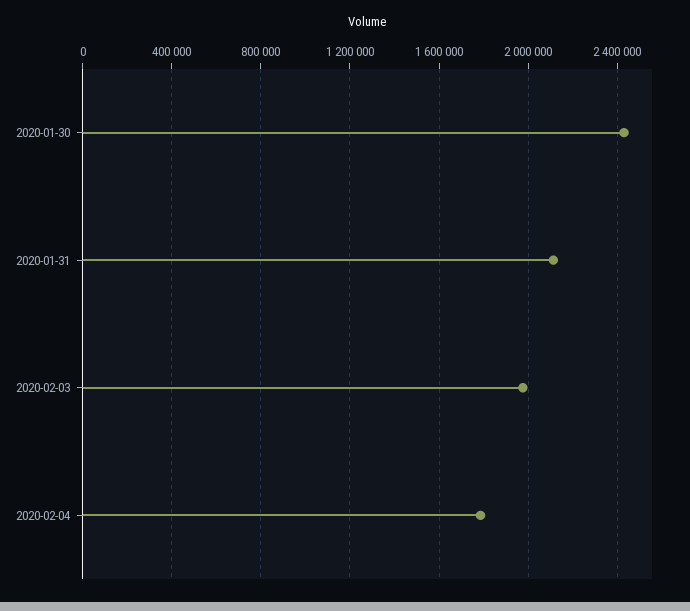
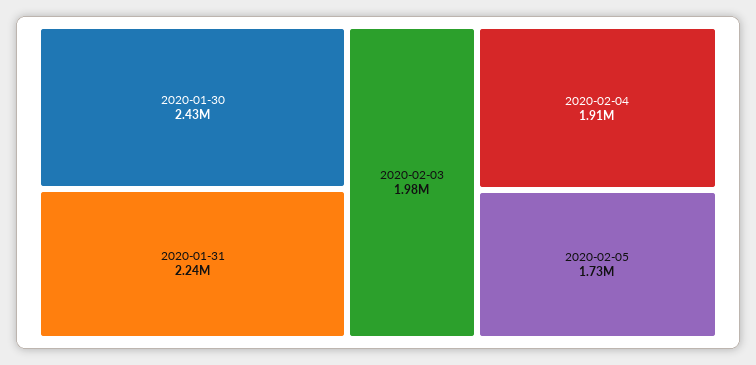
2020-01-31: 2100000 -> 2240000
2020-02-04: 1800000 -> 1910000
2020-02-05: none -> 1730000

